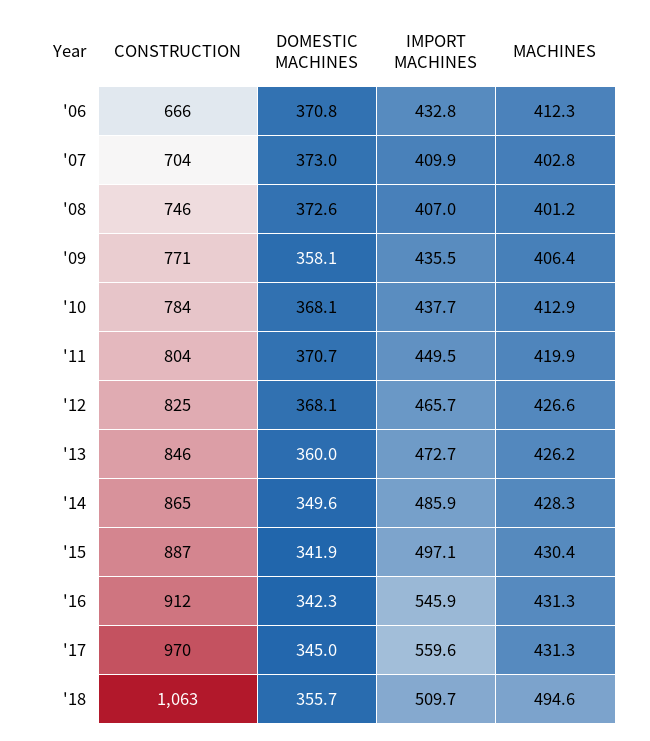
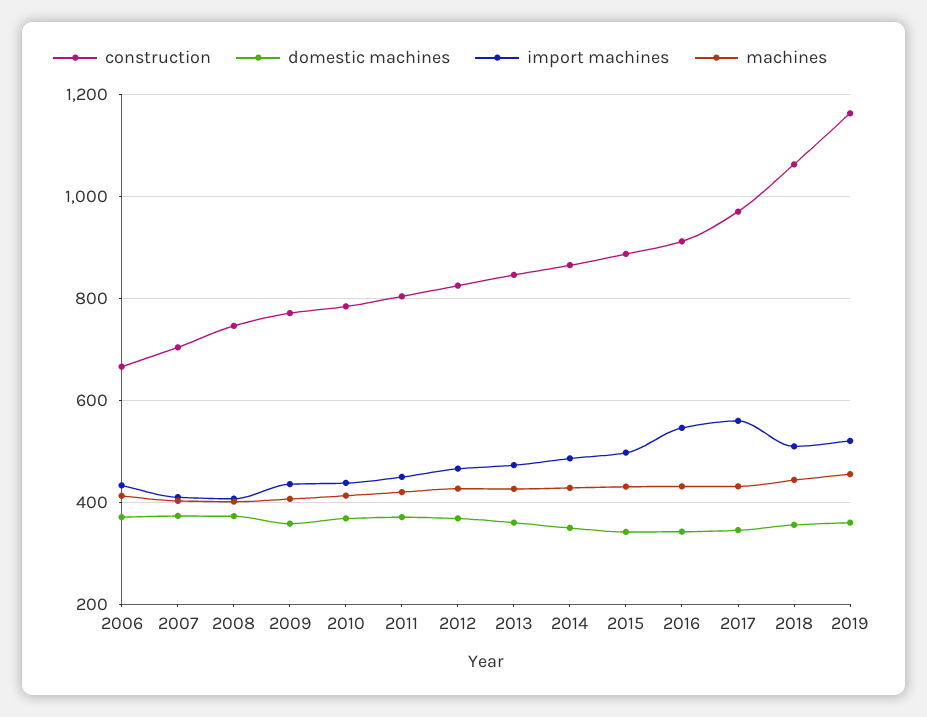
MACHINES, '18: 494.6 -> 440
CONSTRUCTION, 2019: none -> 1160
DOMESTIC MACHINES, 2019: none -> 360
IMPORT MACHINES, 2019: none -> 520
MACHINES, 2019: none -> 460

